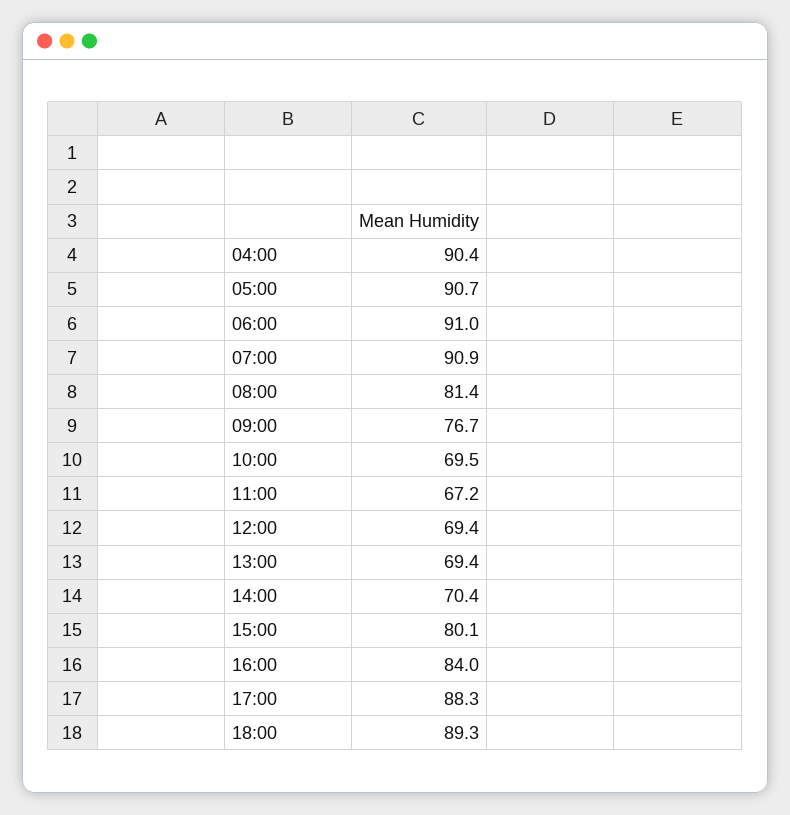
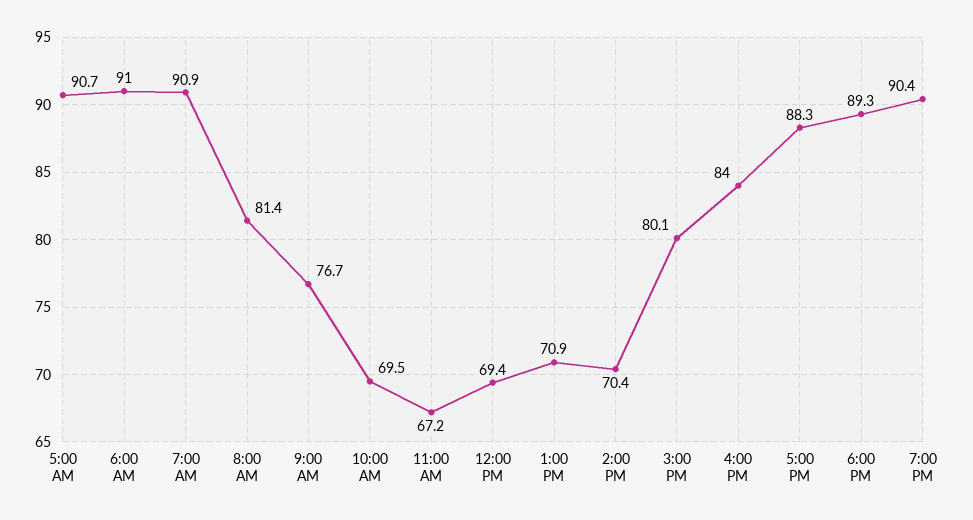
04:00: 90.4 -> none
13:00: 69.4 -> 70.9
7:00 PM: none -> 90.4

